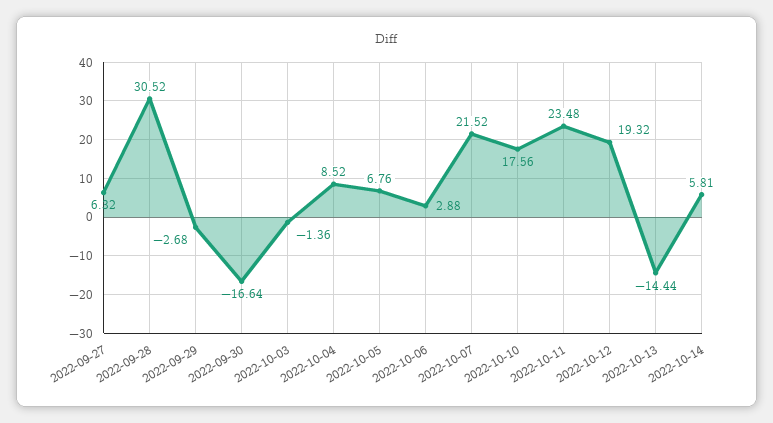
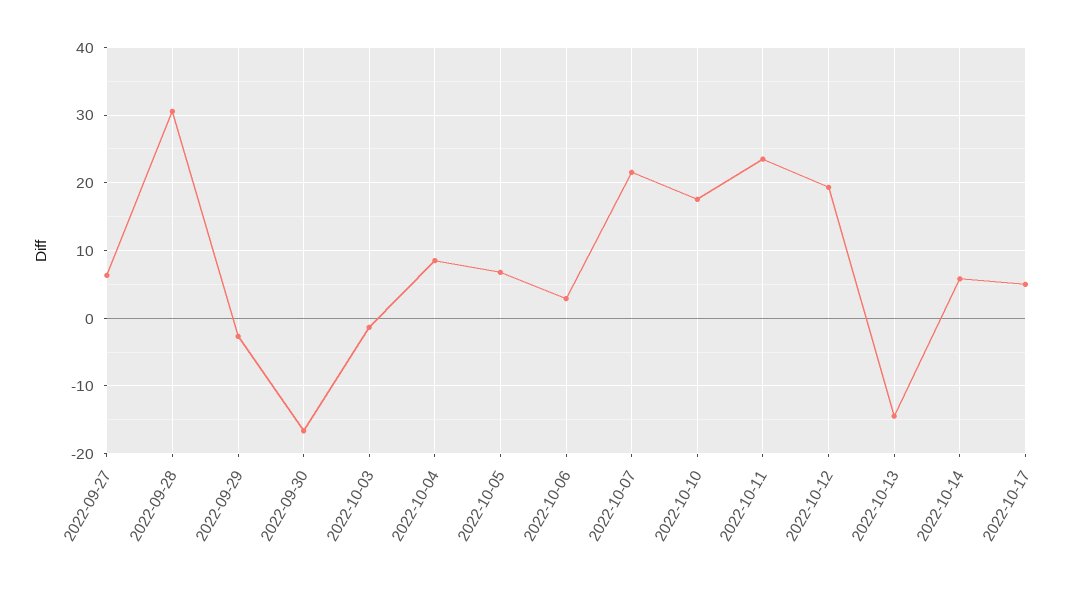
2022-10-17: none -> 5

